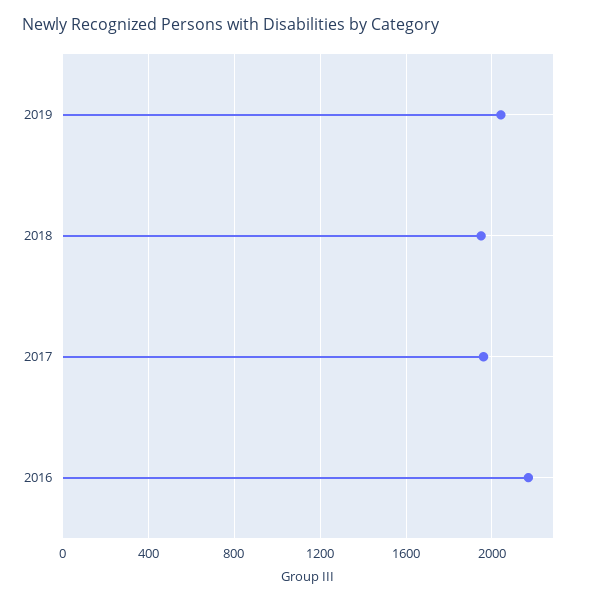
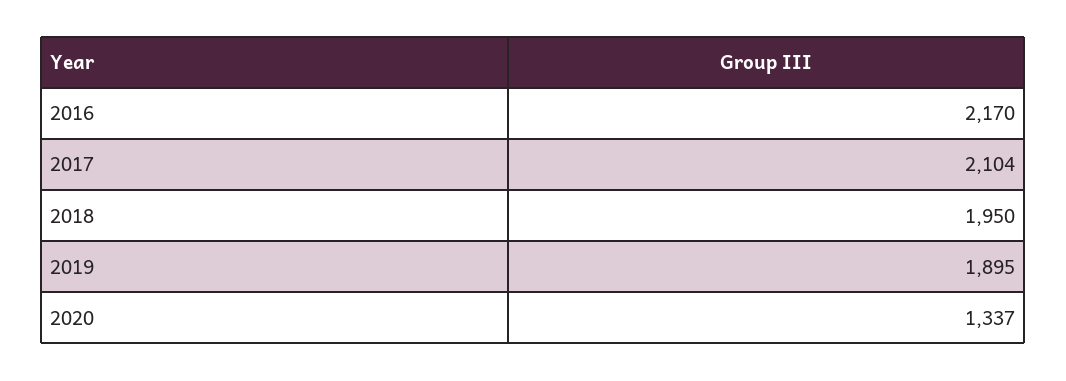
2019: 2050 -> 1895
2017: 1950 -> 2104
2020: none -> 1337

